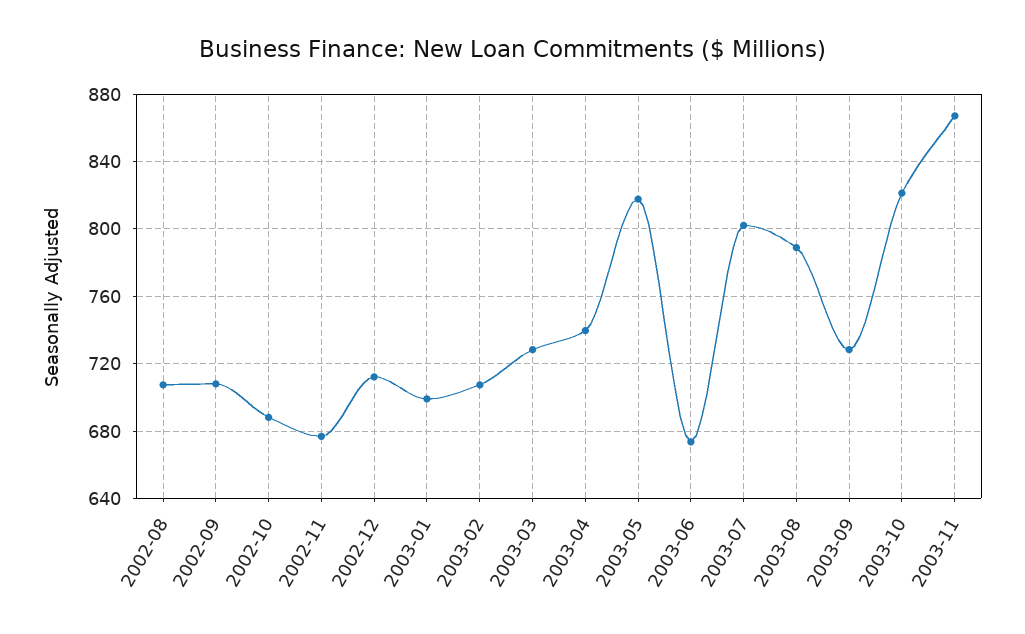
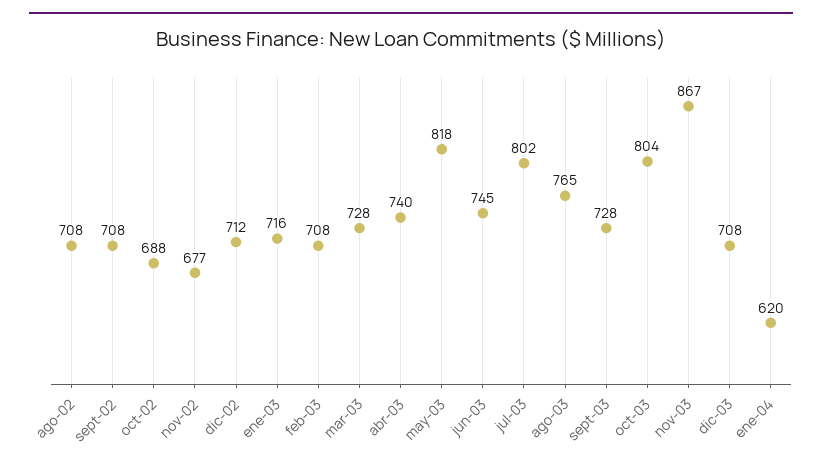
2003-01: 700 -> 716
2003-06: 675 -> 745
2003-08: 790 -> 765
2003-10: 820 -> 804
dic-03: none -> 708
ene-04: none -> 620

